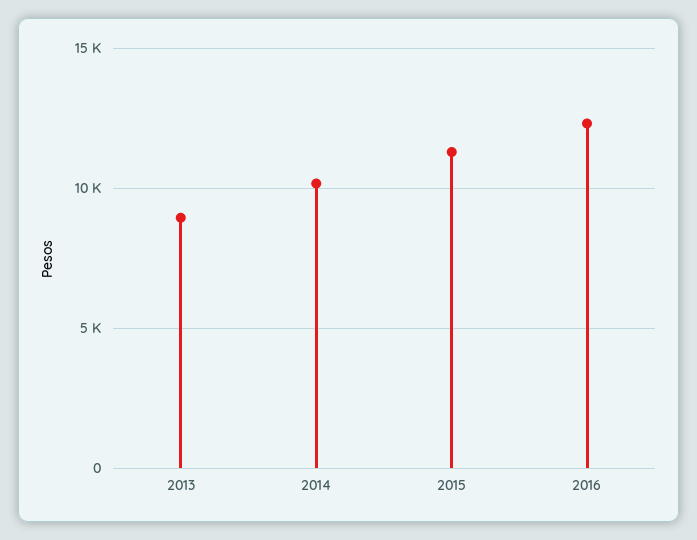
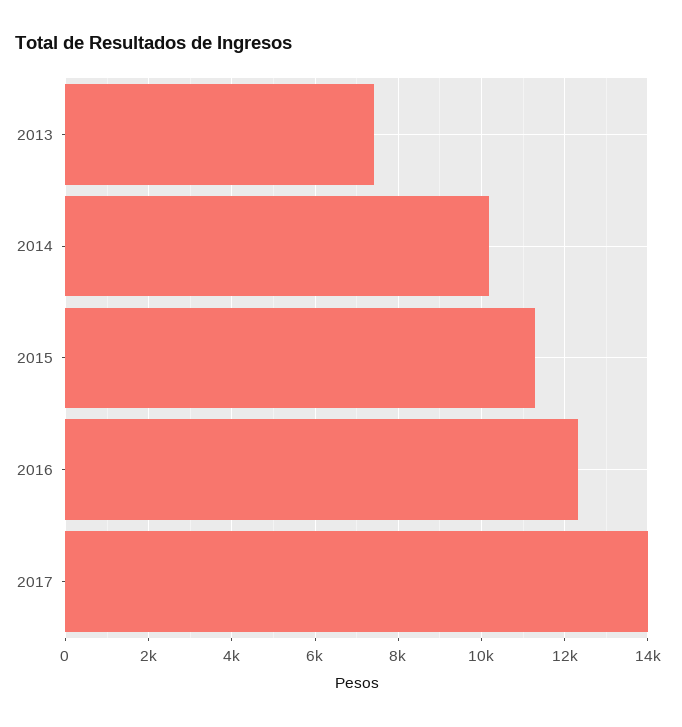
2013: 9000 -> 7400
2017: none -> 14000

